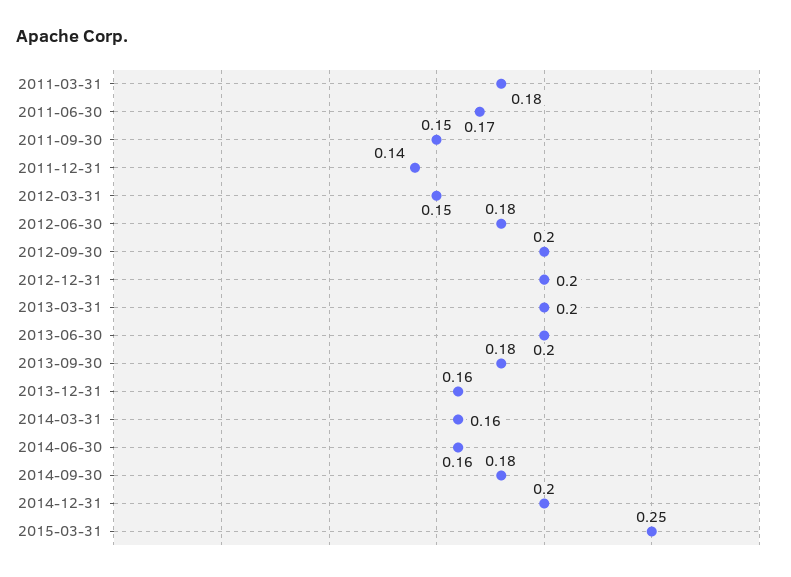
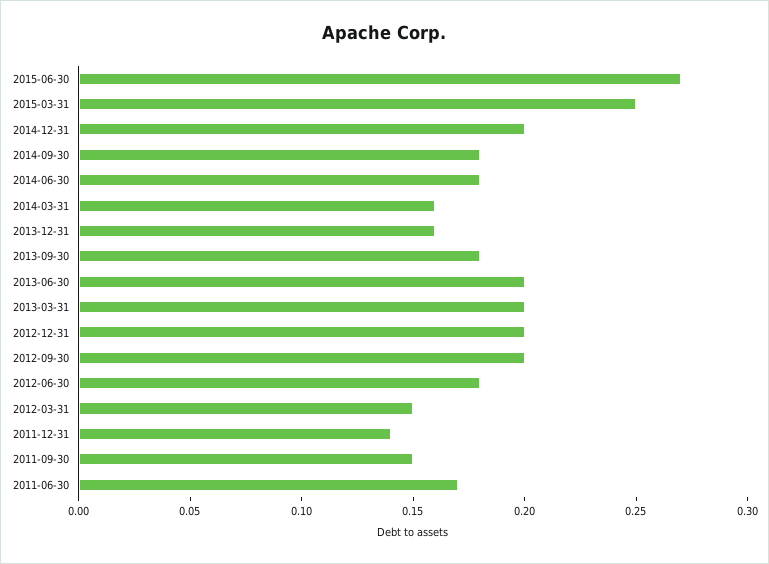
2011-03-31: 0.18 -> none
2014-06-30: 0.16 -> 0.18
2015-06-30: none -> 0.27

